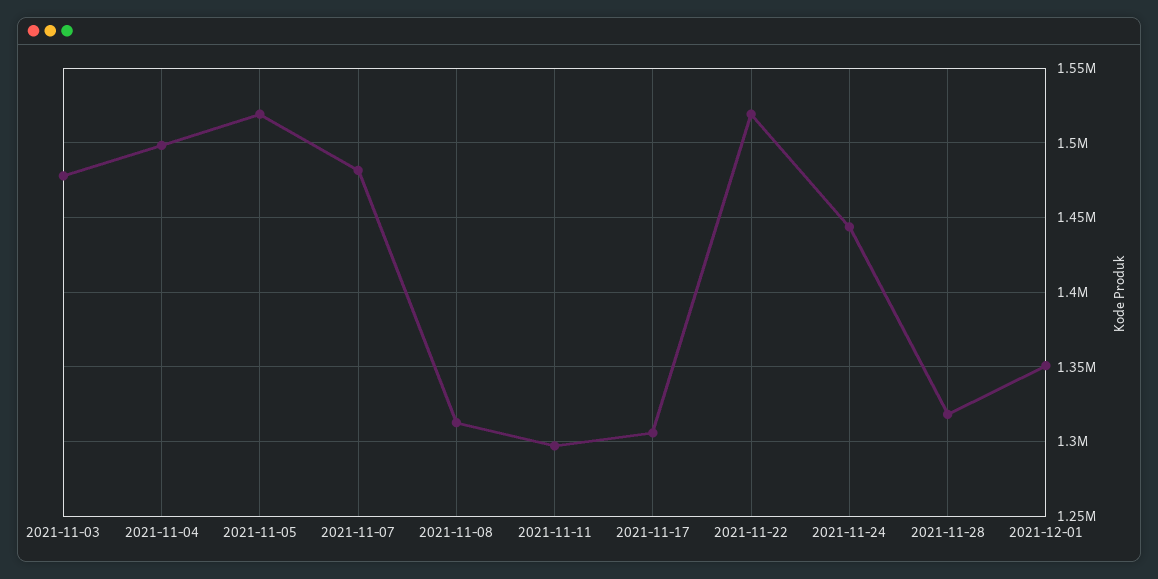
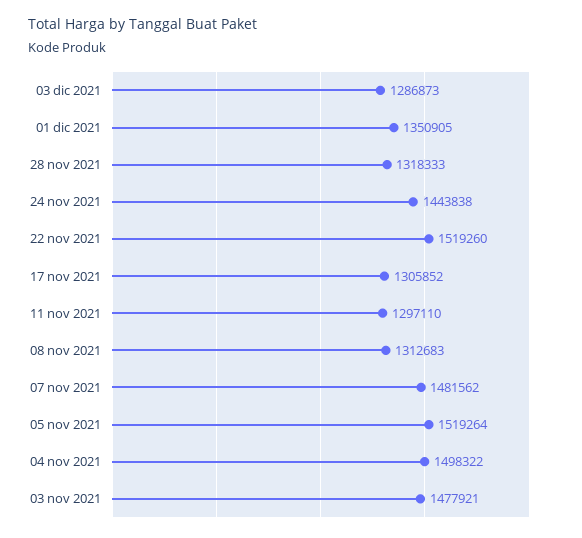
03 dic 2021: none -> 1286873

